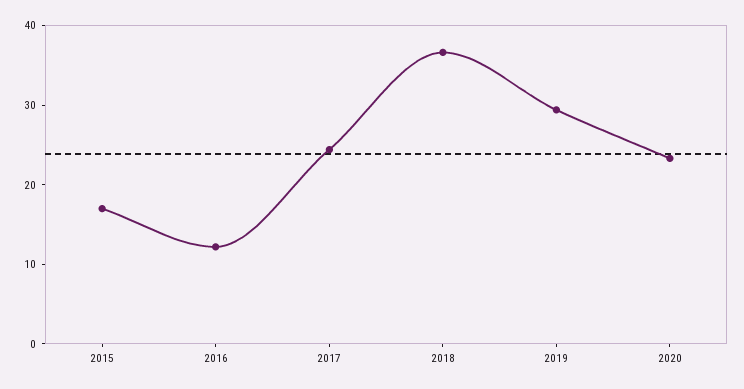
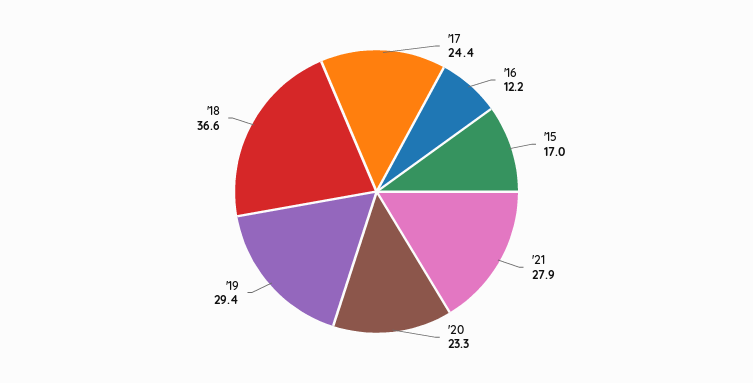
'21: none -> 27.9

